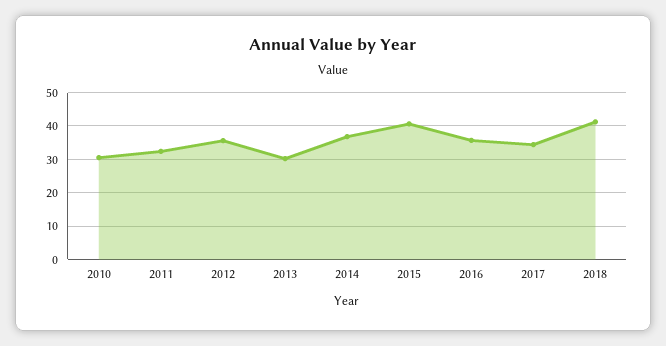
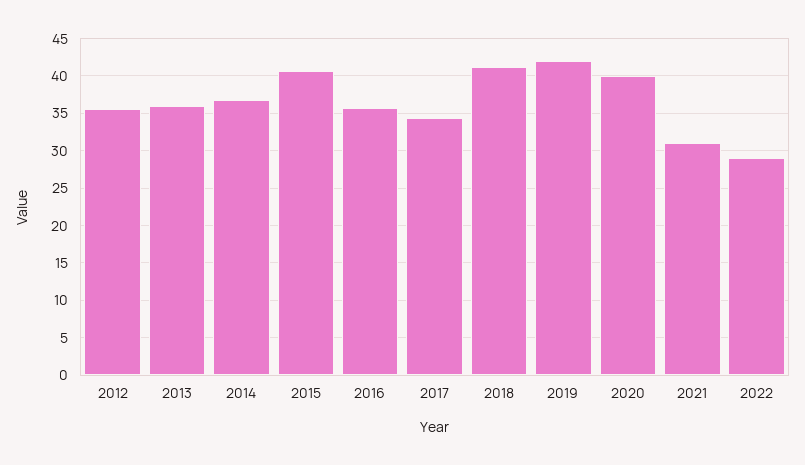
2010: 30 -> none
2011: 32 -> none
2013: 30 -> 36
2019: none -> 42
2020: none -> 40
2021: none -> 31
2022: none -> 29

